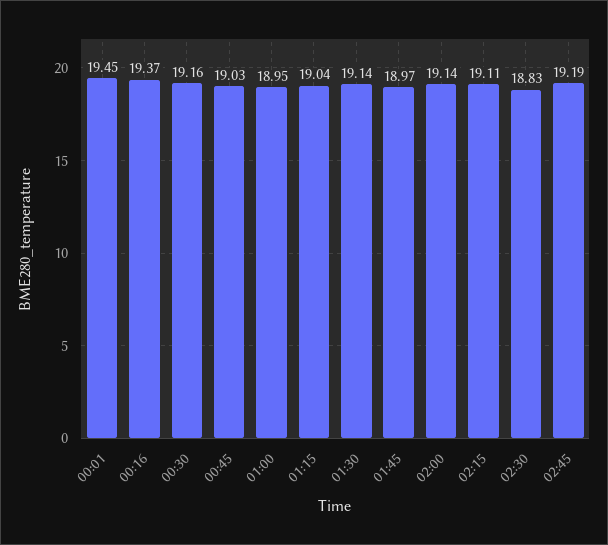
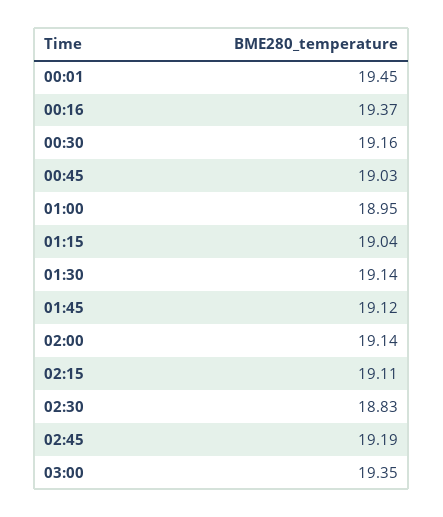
01:45: 18.97 -> 19.12
03:00: none -> 19.35

